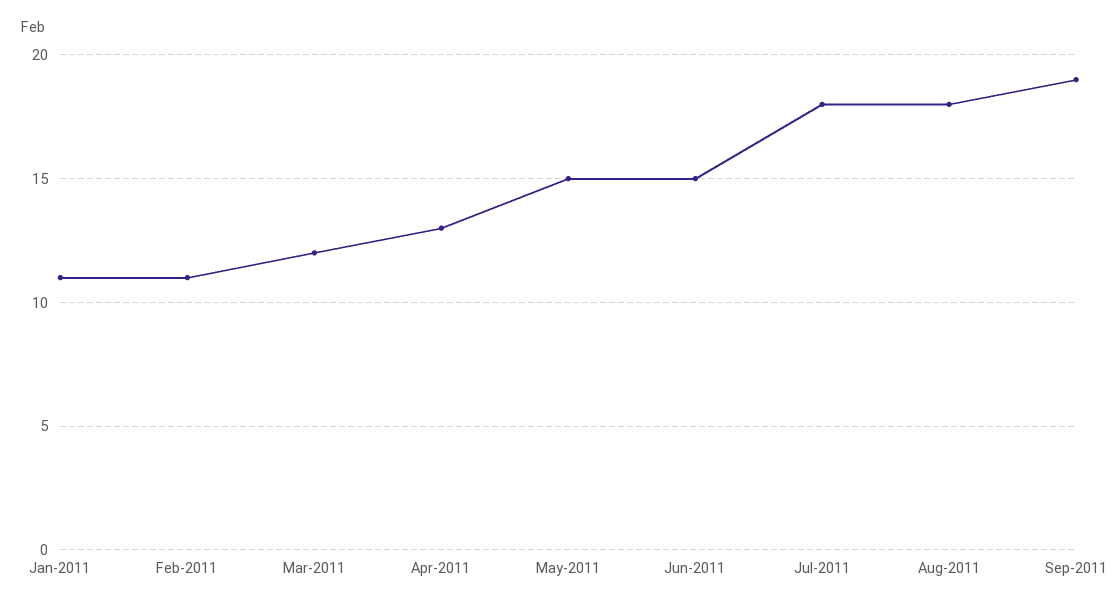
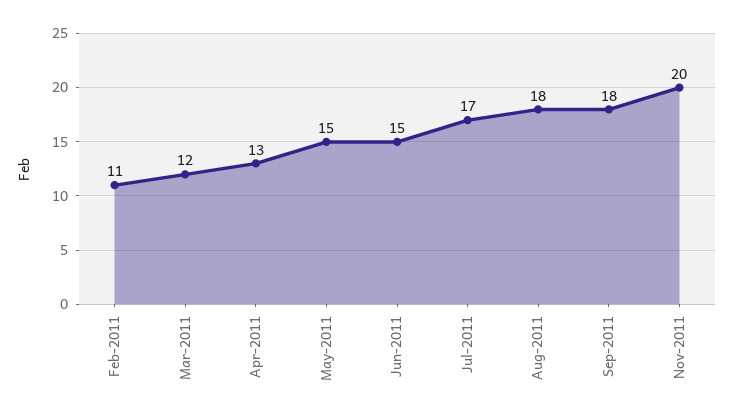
Jan-2011: 11 -> none
Jul-2011: 18 -> 17
Sep-2011: 19 -> 18
Nov-2011: none -> 20

